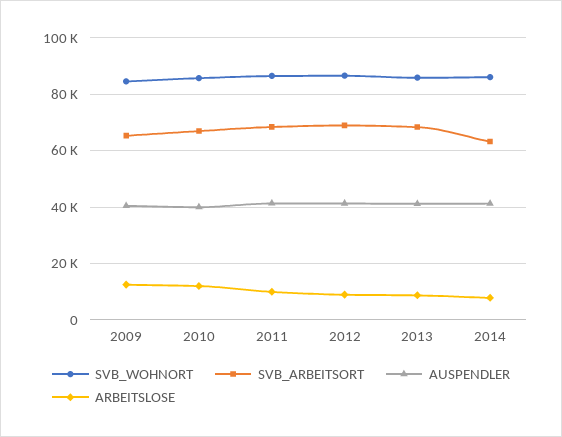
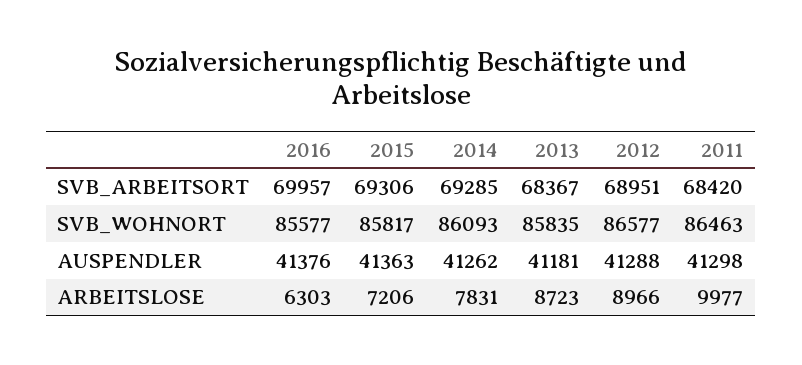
SVB_WOHNORT, 2009: 85000 -> none
SVB_ARBEITSORT, 2009: 65000 -> none
AUSPENDLER, 2009: 40000 -> none
ARBEITSLOSE, 2009: 12500 -> none
SVB_WOHNORT, 2010: 85000 -> none
SVB_ARBEITSORT, 2010: 67500 -> none
AUSPENDLER, 2010: 40000 -> none
ARBEITSLOSE, 2010: 12500 -> none
SVB_ARBEITSORT, 2014: 62500 -> 69285
SVB_ARBEITSORT, 2016: none -> 69957
SVB_ARBEITSORT, 2015: none -> 69306
SVB_WOHNORT, 2016: none -> 85577
SVB_WOHNORT, 2015: none -> 85817
AUSPENDLER, 2016: none -> 41376
AUSPENDLER, 2015: none -> 41363
ARBEITSLOSE, 2016: none -> 6303
ARBEITSLOSE, 2015: none -> 7206

